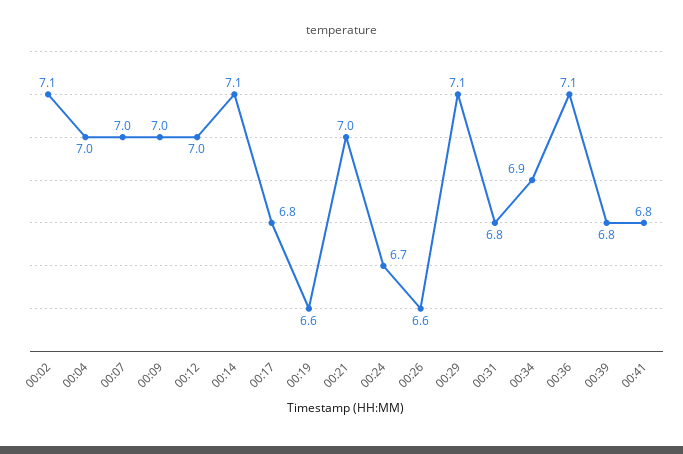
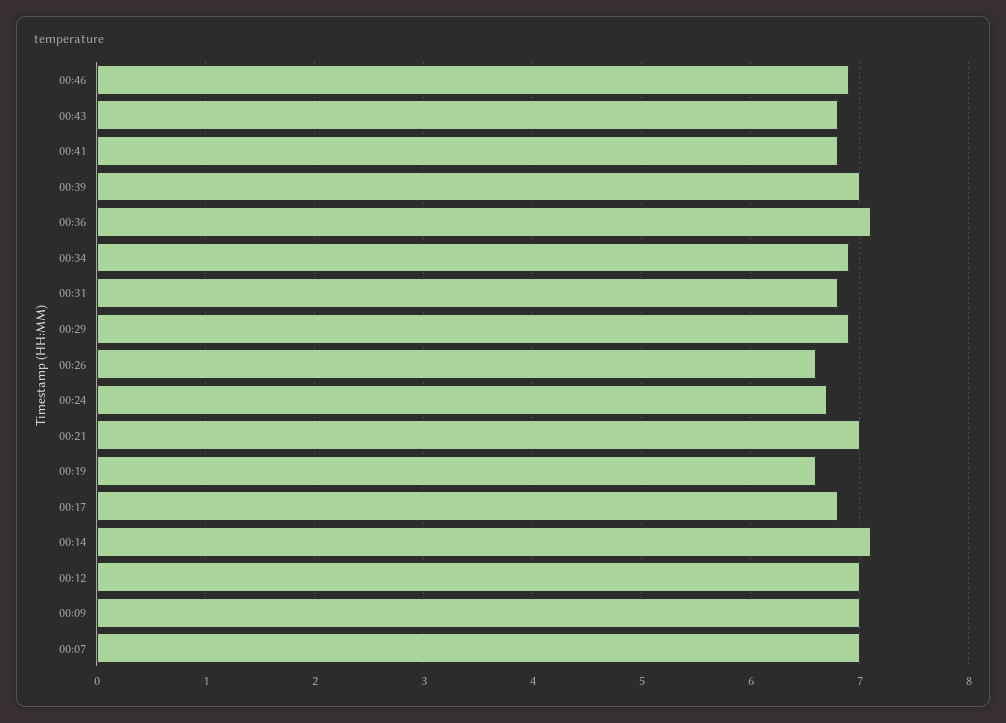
00:02: 7.1 -> none
00:04: 7 -> none
00:29: 7.1 -> 6.9
00:39: 6.8 -> 7
00:46: none -> 6.9
00:43: none -> 6.8

